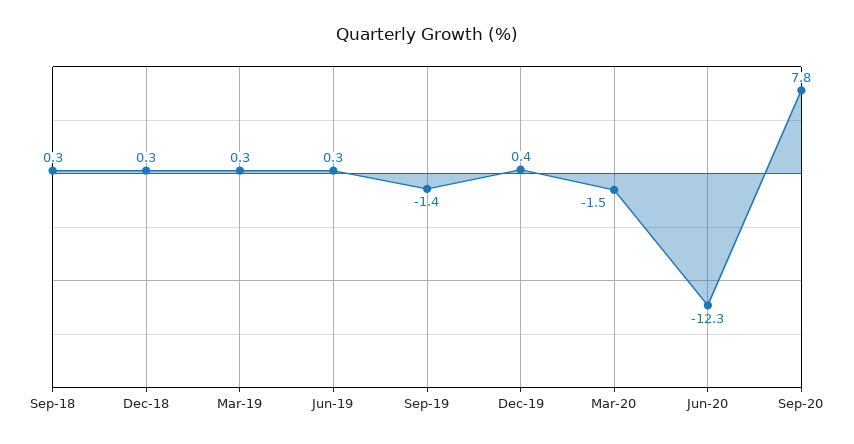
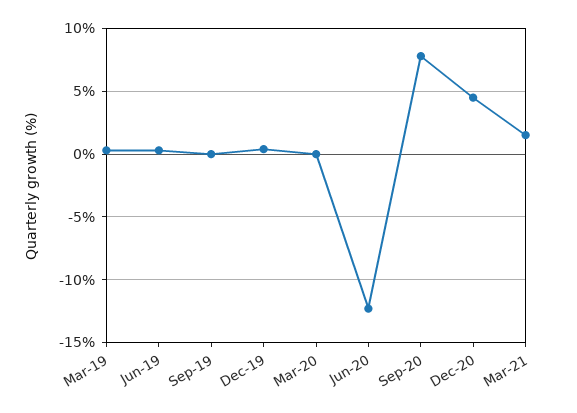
Sep-18: 0.3 -> none
Dec-18: 0.3 -> none
Sep-19: -1.4 -> 0
Mar-20: -1.5 -> 0
Dec-20: none -> 4.5
Mar-21: none -> 1.5

